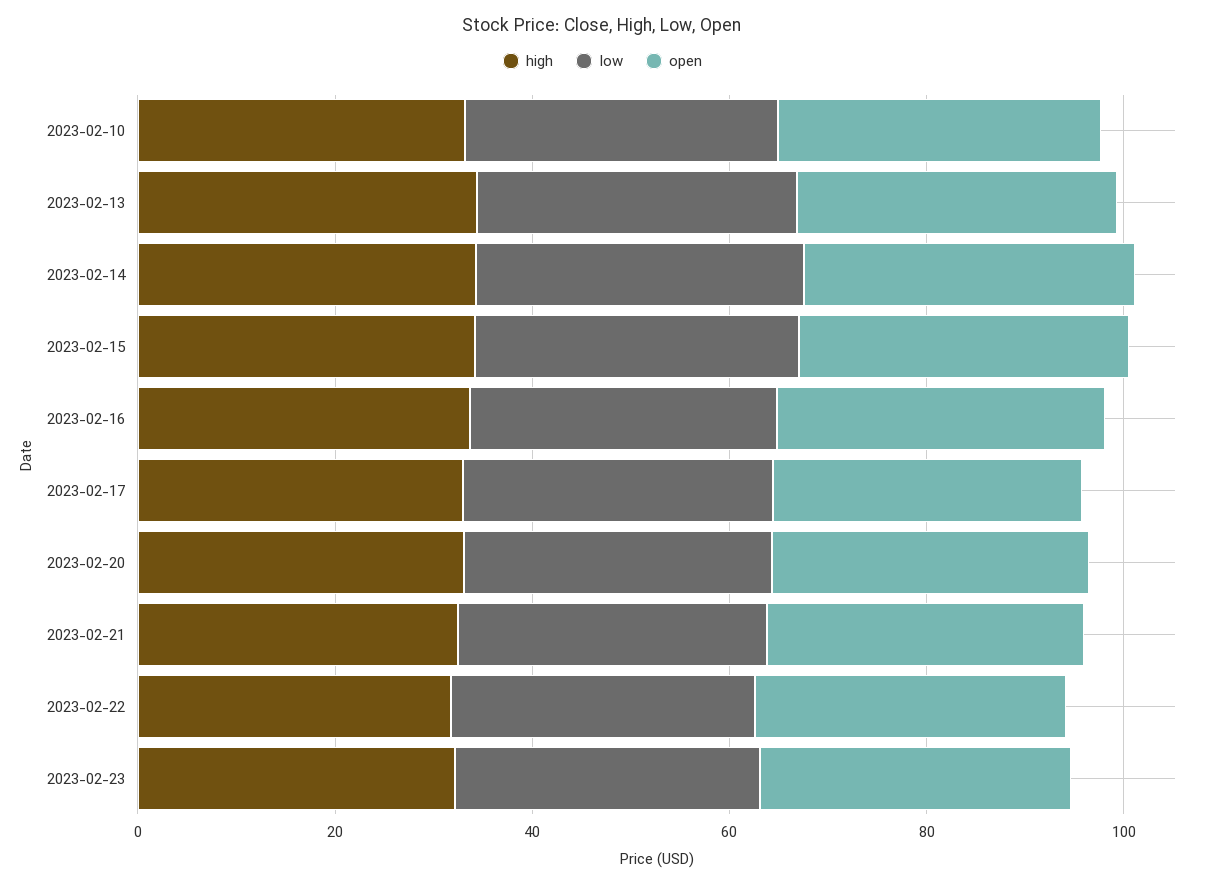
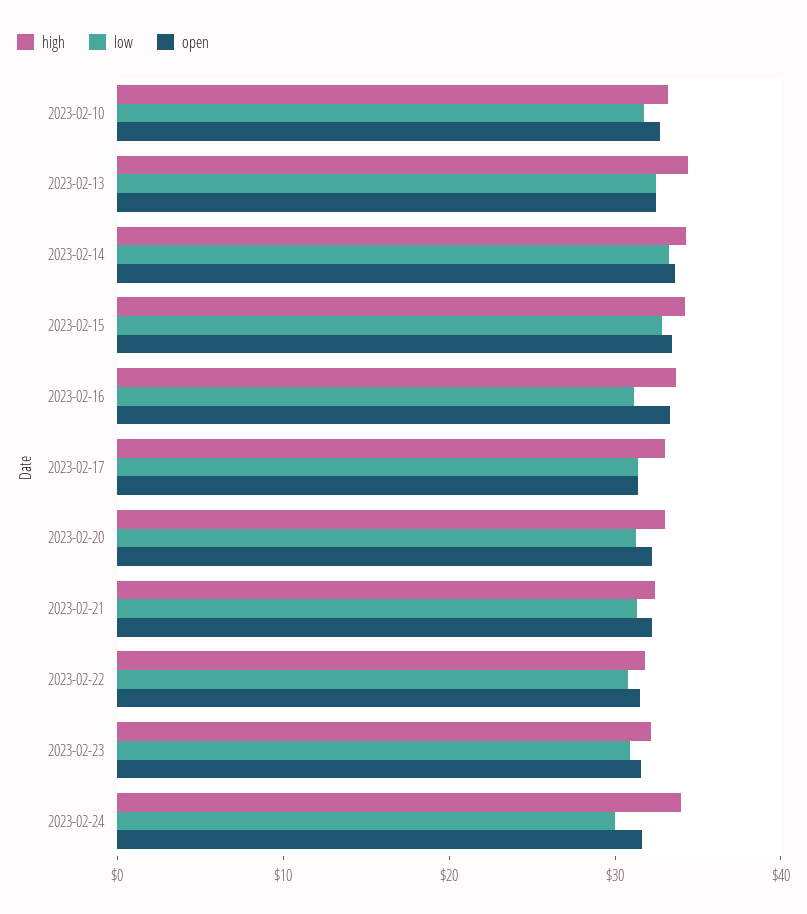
high, 2023-02-24: none -> 34
low, 2023-02-24: none -> 30
open, 2023-02-24: none -> 32

